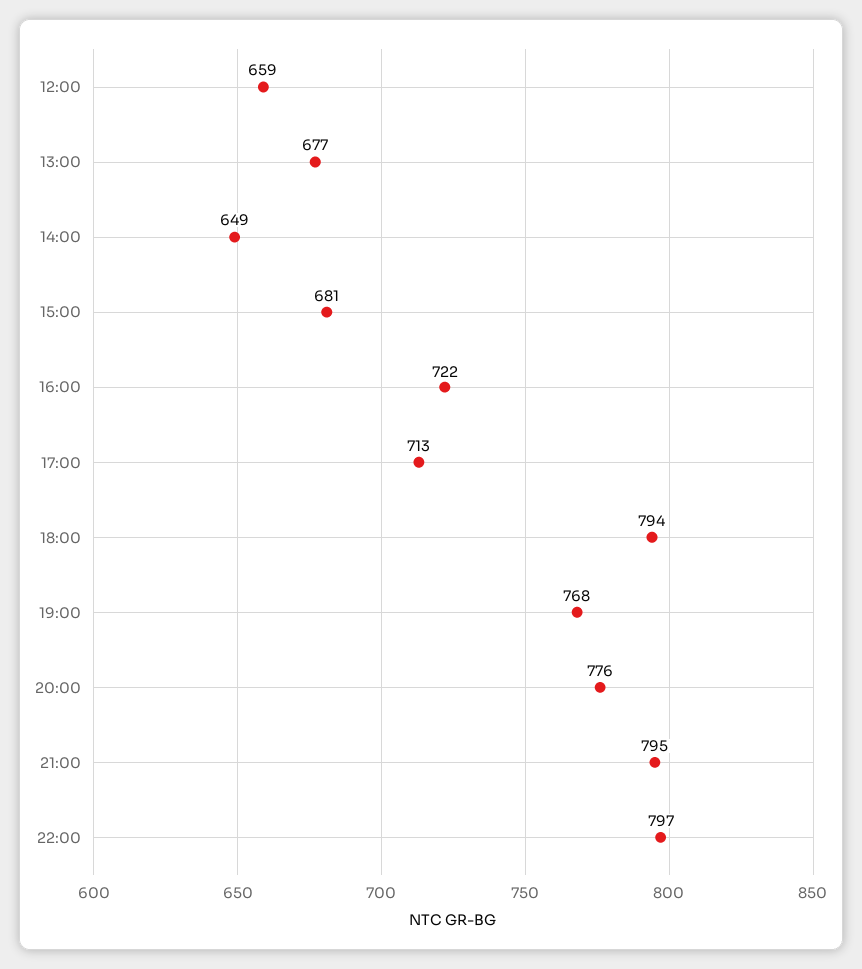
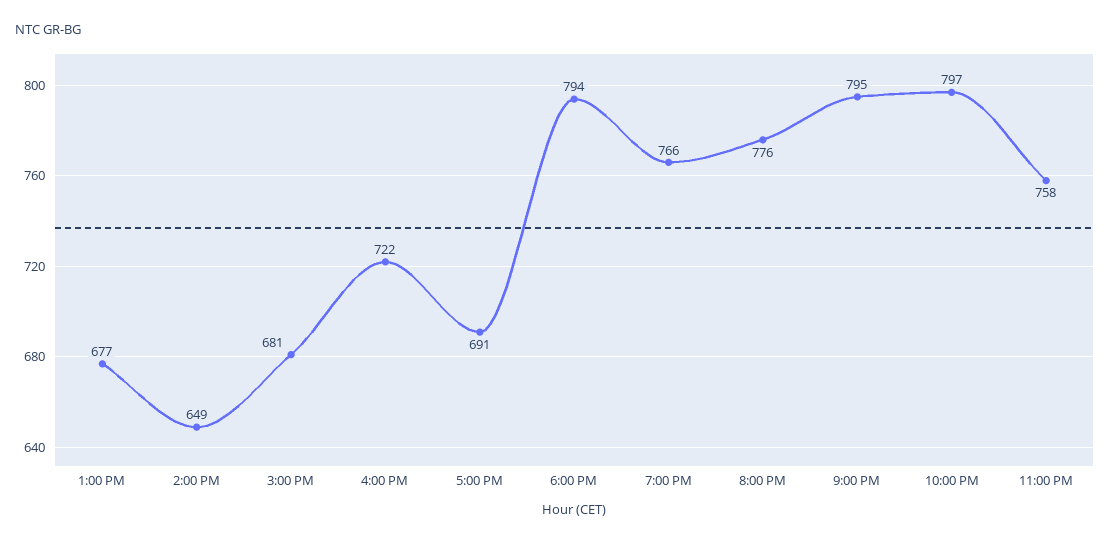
12:00: 659 -> none
17:00: 713 -> 691
19:00: 768 -> 766
11:00 PM: none -> 758

